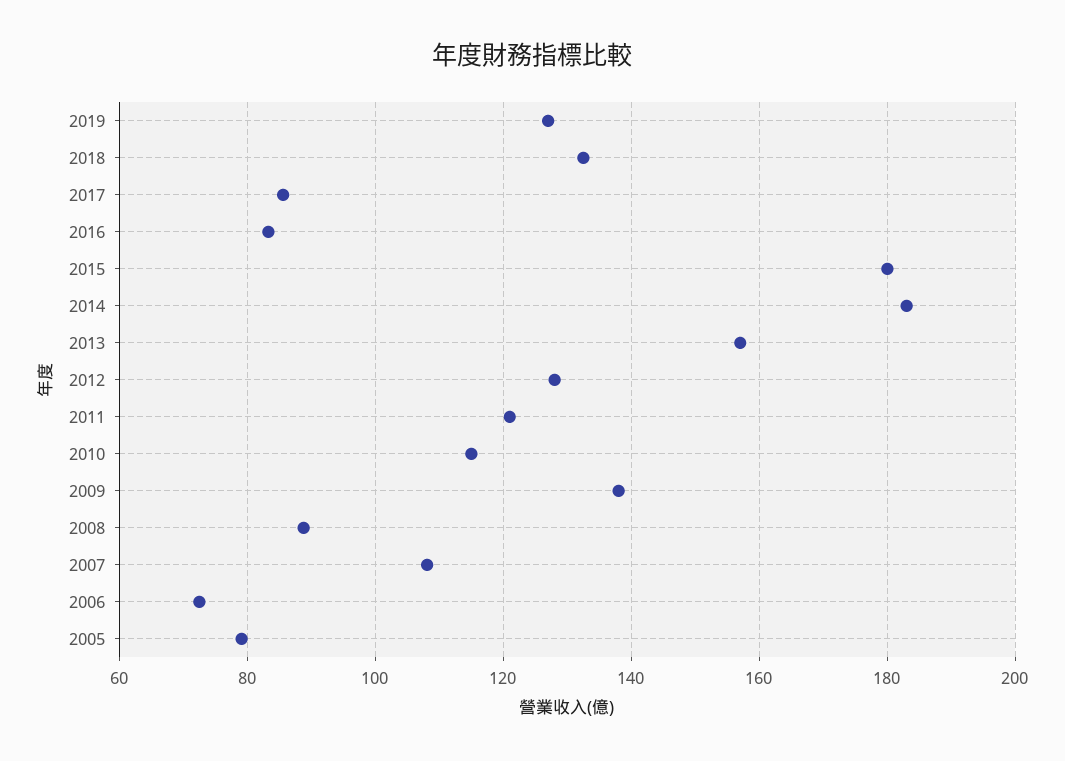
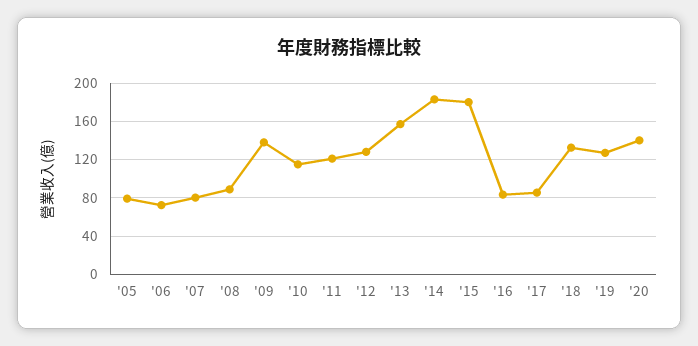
2007: 108 -> 80
'20: none -> 140

